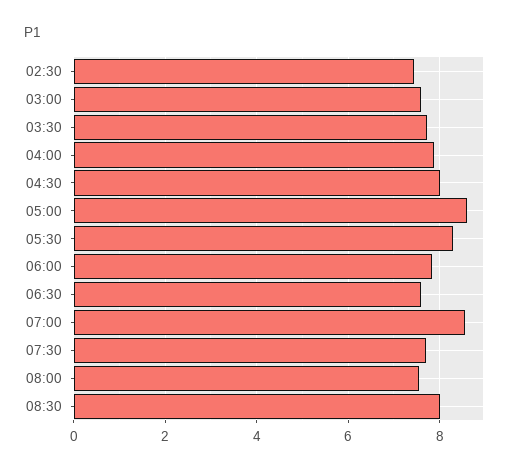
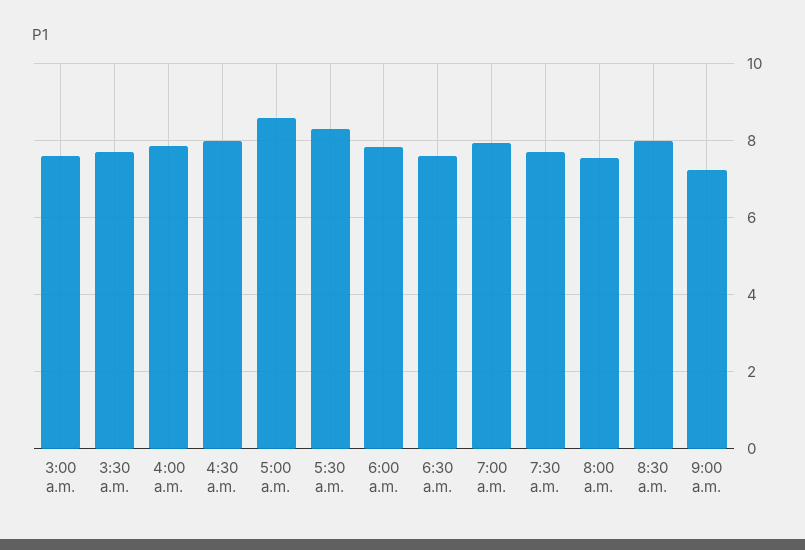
02:30: 7.4 -> none
07:00: 8.6 -> 8
9:00 a.m.: none -> 7.2

